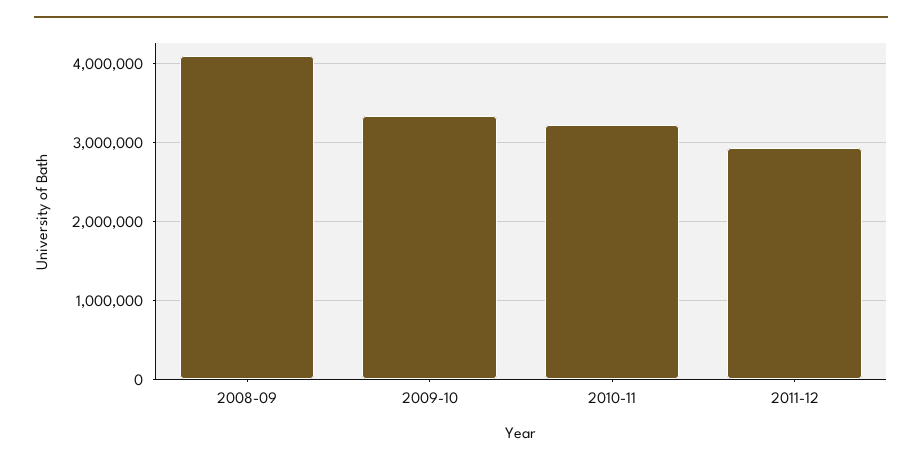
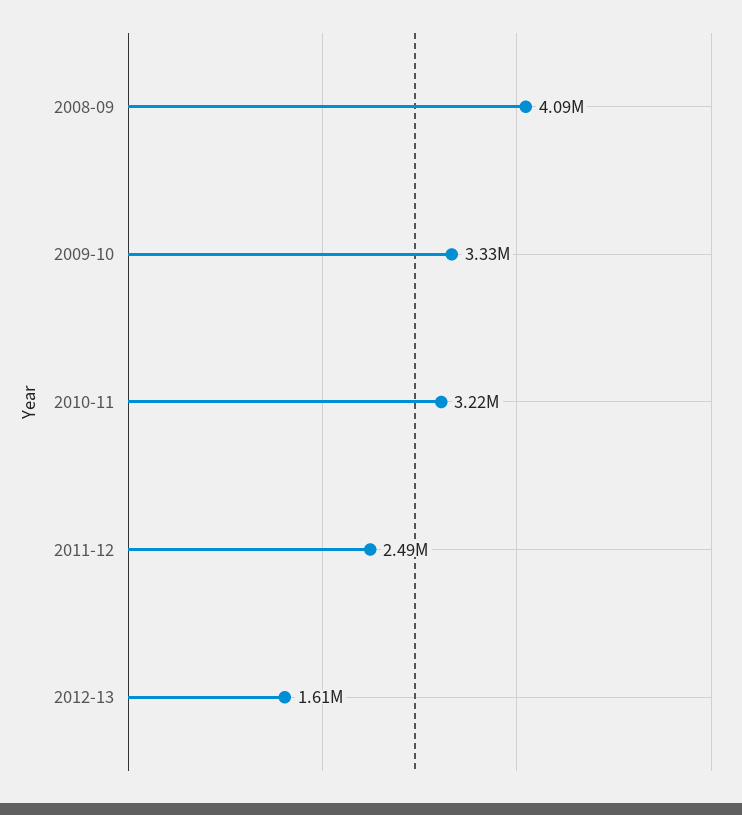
2011-12: 2900000 -> 2490000
2012-13: none -> 1610000

